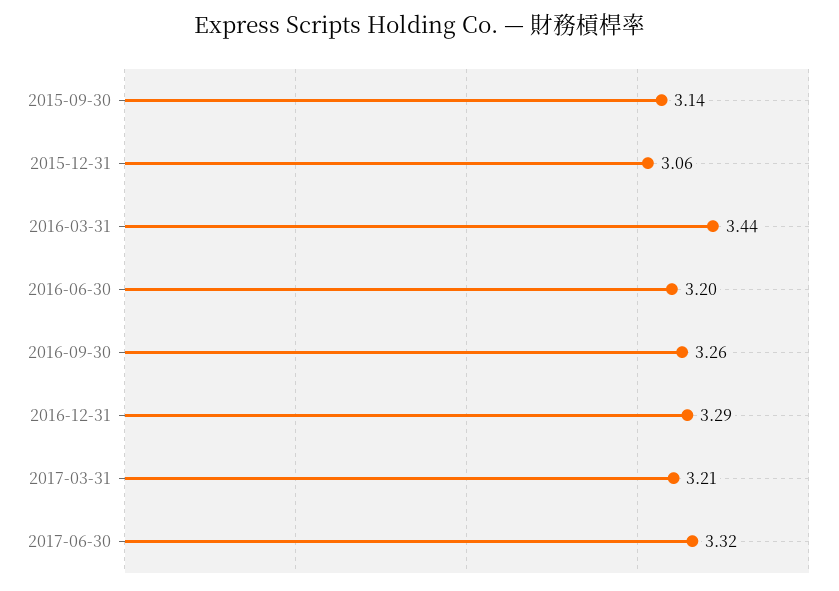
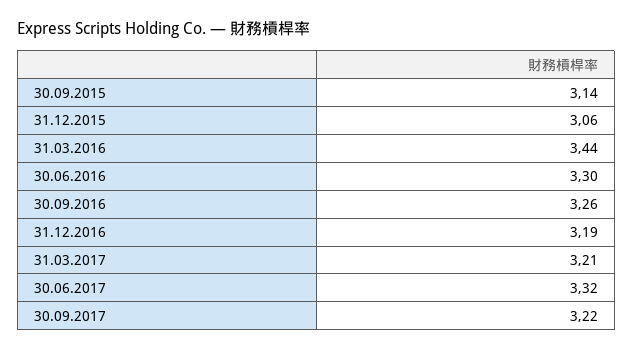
2016-06-30: 3.2 -> 3.3
2016-12-31: 3.29 -> 3.19
30.09.2017: none -> 3.22

